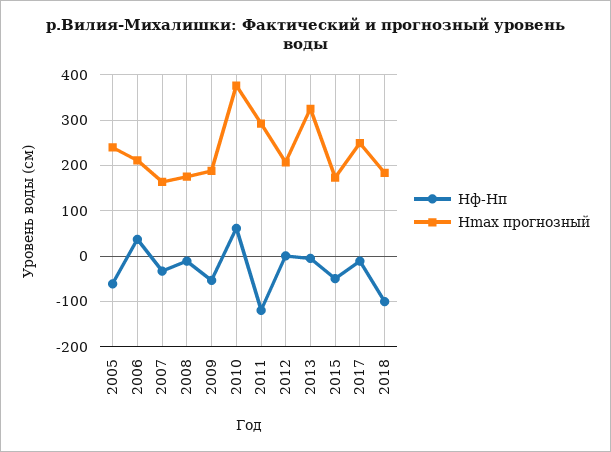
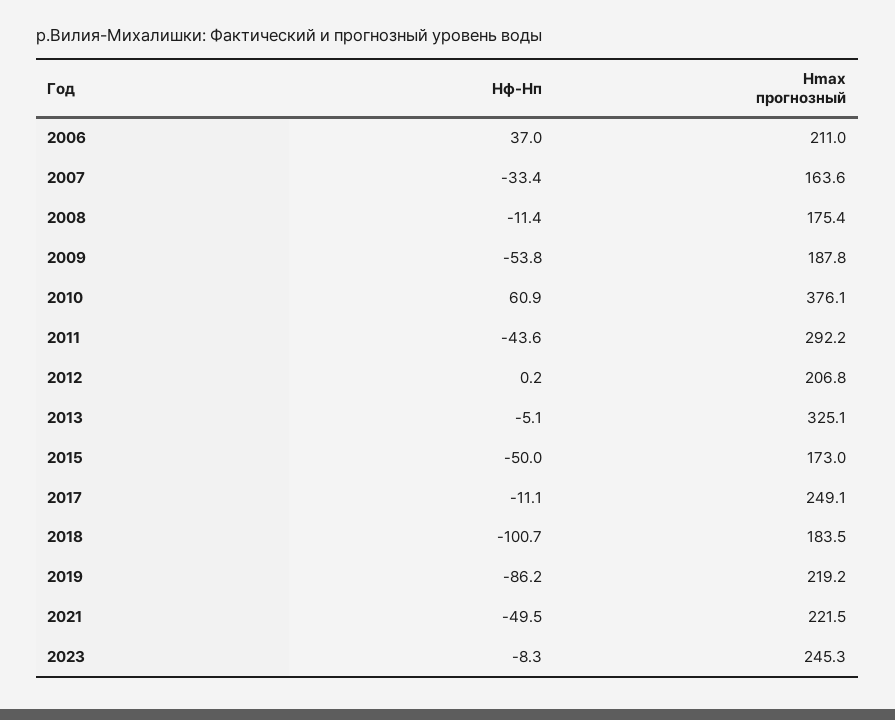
Hф-Hп, 2005: -60 -> none
Hmax прогнозный, 2005: 240 -> none
Hф-Hп, 2011: -120 -> -43.6
Hф-Hп, 2019: none -> -86.2
Hmax прогнозный, 2019: none -> 219.2
Hф-Hп, 2021: none -> -49.5
Hmax прогнозный, 2021: none -> 221.5
Hф-Hп, 2023: none -> -8.3
Hmax прогнозный, 2023: none -> 245.3

